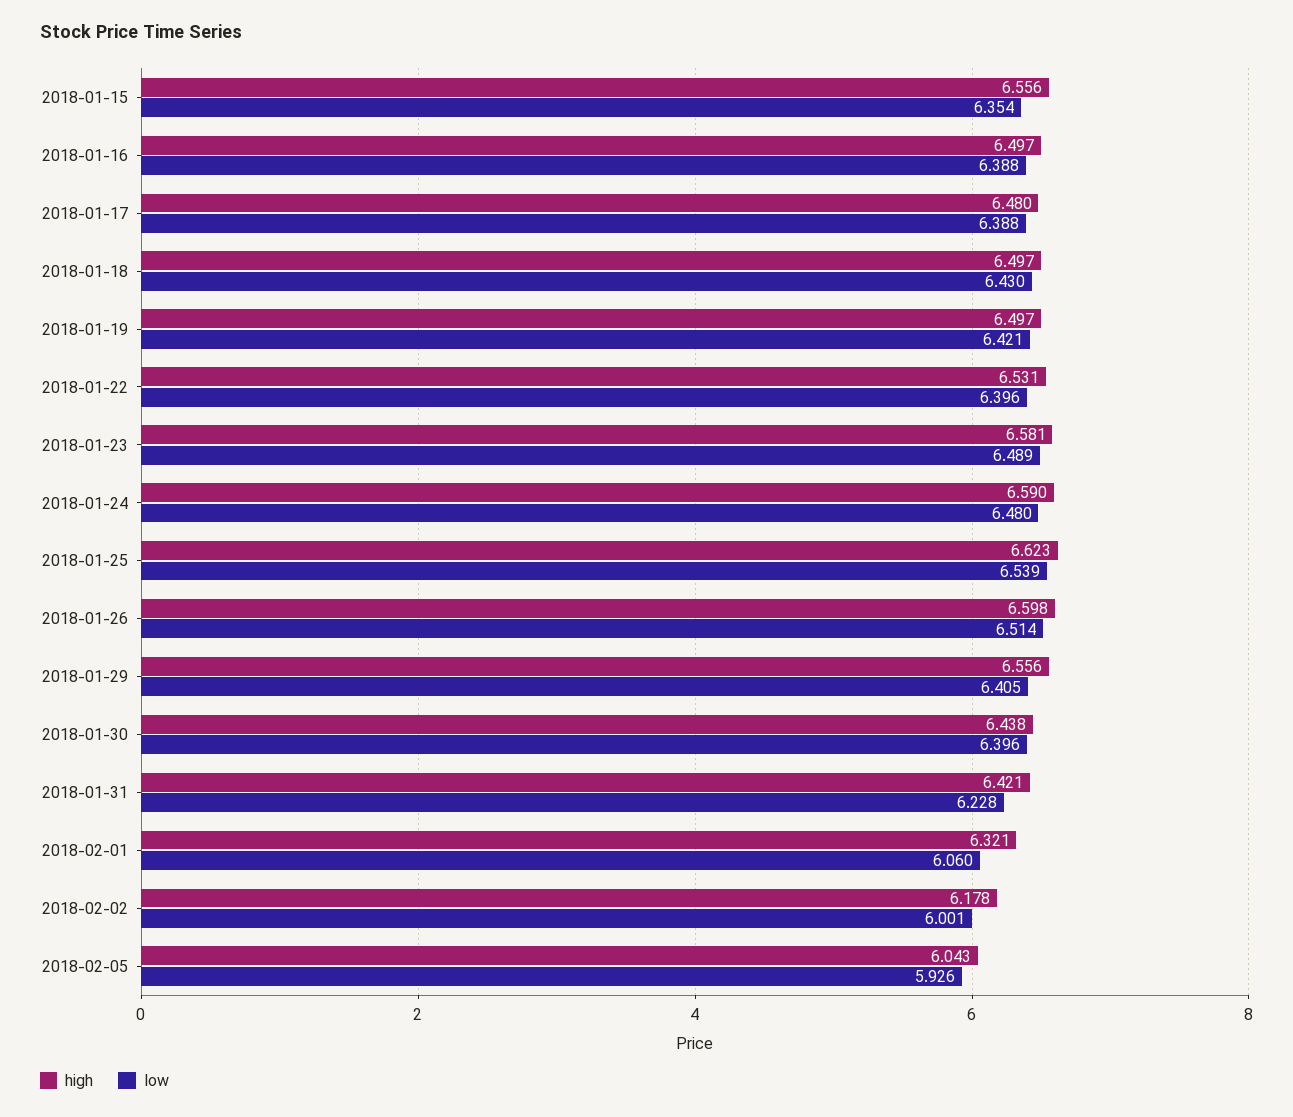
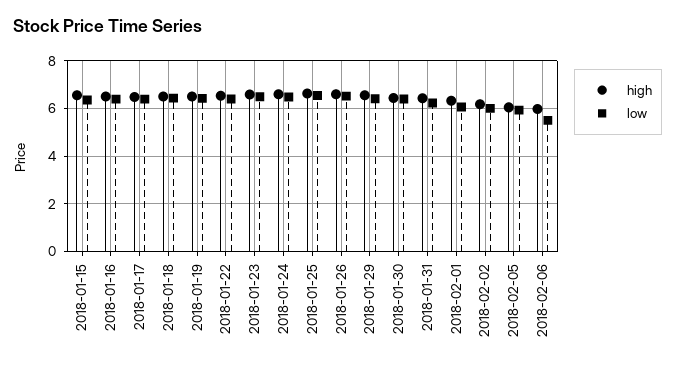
high, 2018-02-06: none -> 6
low, 2018-02-06: none -> 5.5

